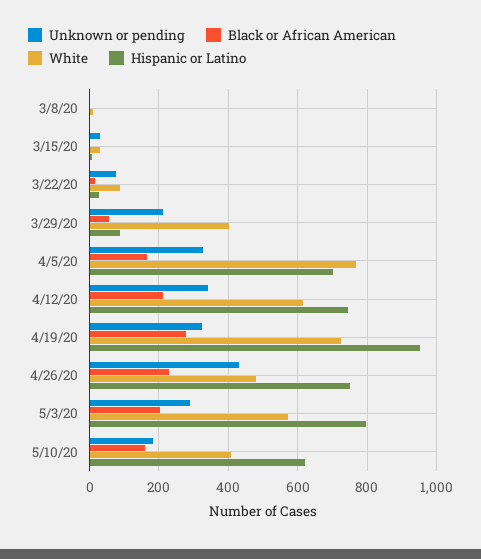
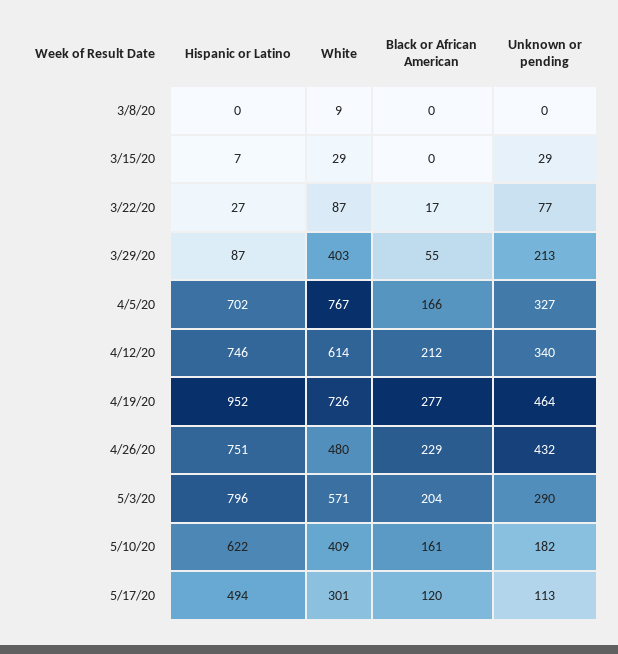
Unknown or pending, 4/19/20: 320 -> 464
Hispanic or Latino, 5/17/20: none -> 494
White, 5/17/20: none -> 301
Black or African American, 5/17/20: none -> 120
Unknown or pending, 5/17/20: none -> 113

